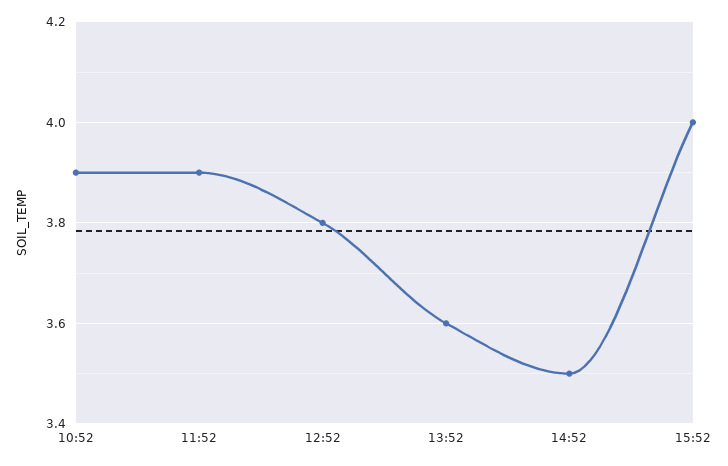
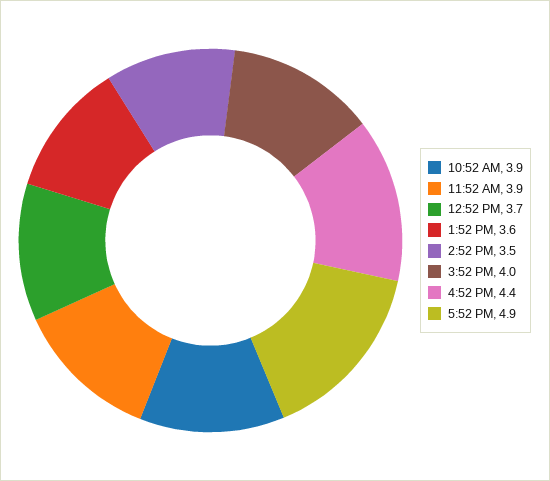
12:52: 3.8 -> 3.7
4:52 PM: none -> 4.4
5:52 PM: none -> 4.9

